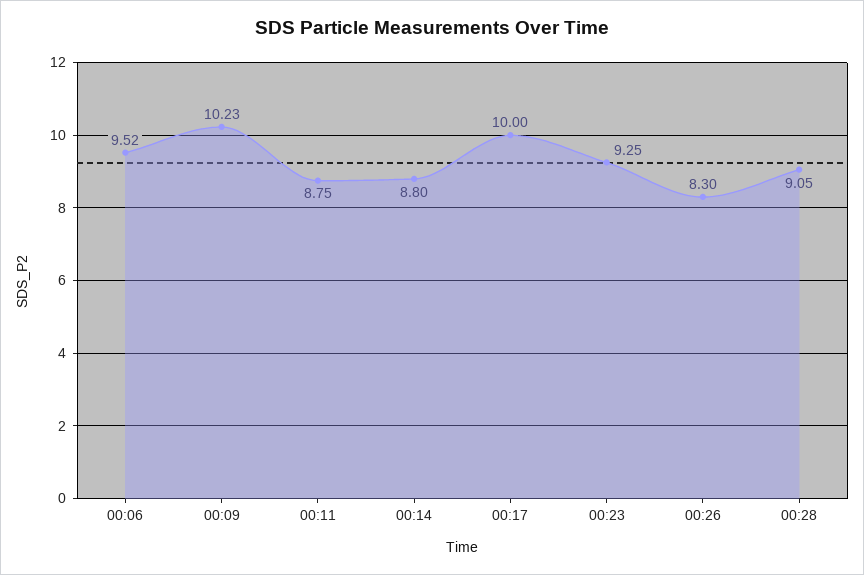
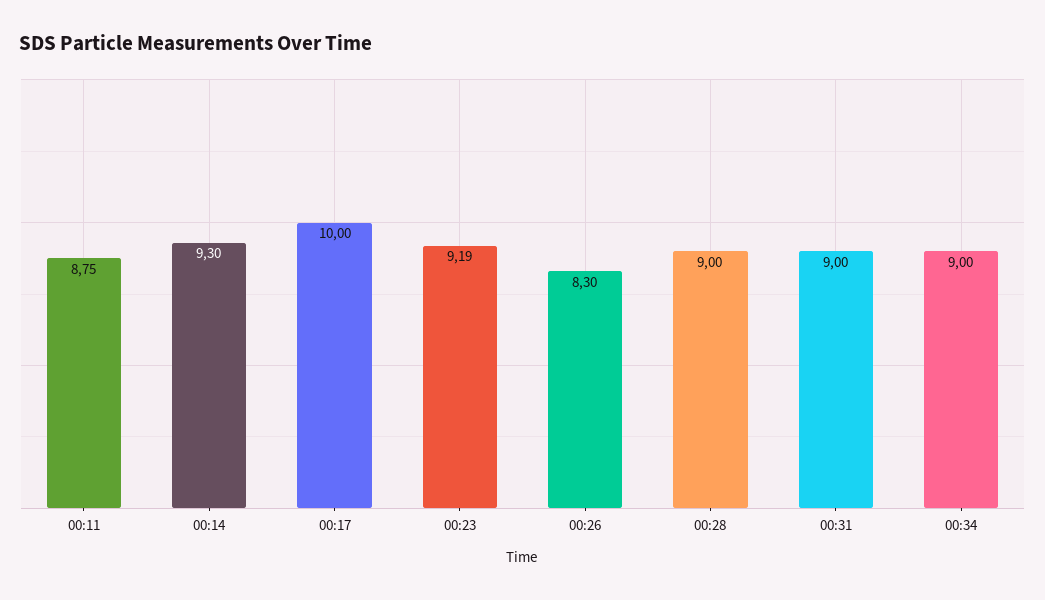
00:06: 9.52 -> none
00:09: 10.23 -> none
00:14: 8.8 -> 9.3
00:23: 9.25 -> 9.19
00:28: 9.05 -> 9
00:31: none -> 9
00:34: none -> 9

